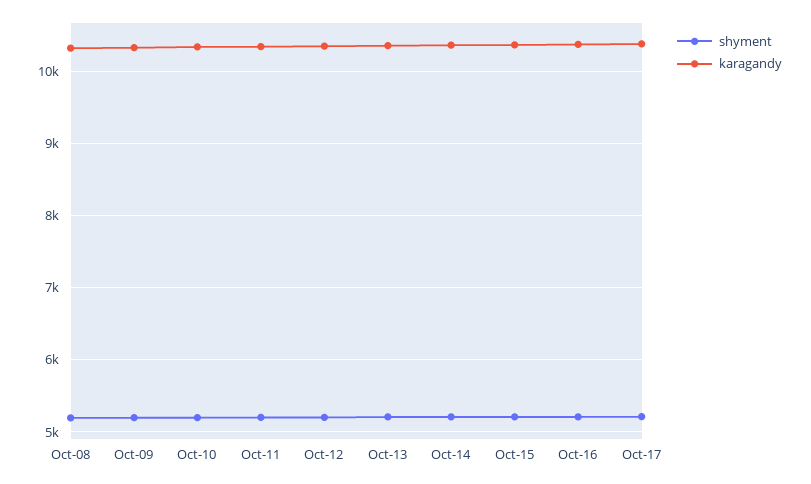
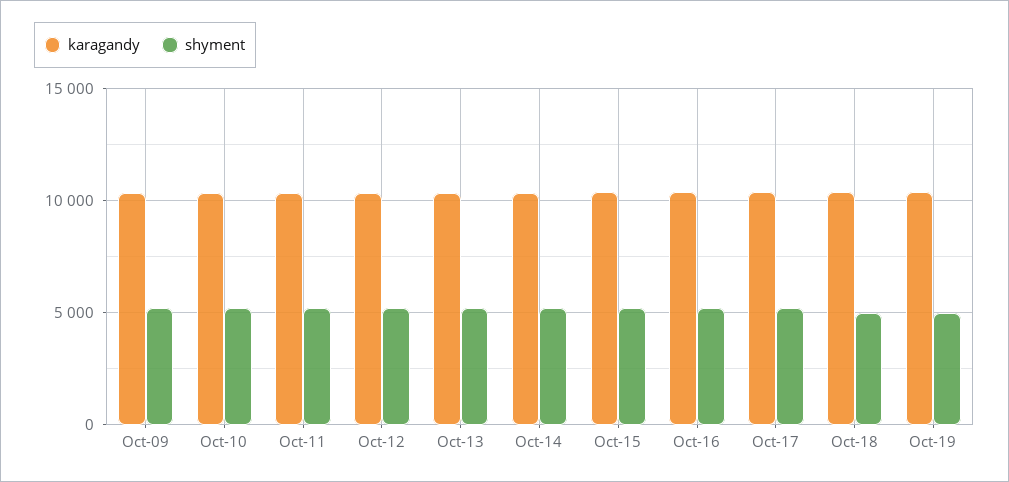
shyment, Oct-08: 5200 -> none
karagandy, Oct-08: 10300 -> none
karagandy, Oct-18: none -> 10500
shyment, Oct-18: none -> 5000
karagandy, Oct-19: none -> 10500
shyment, Oct-19: none -> 5000

